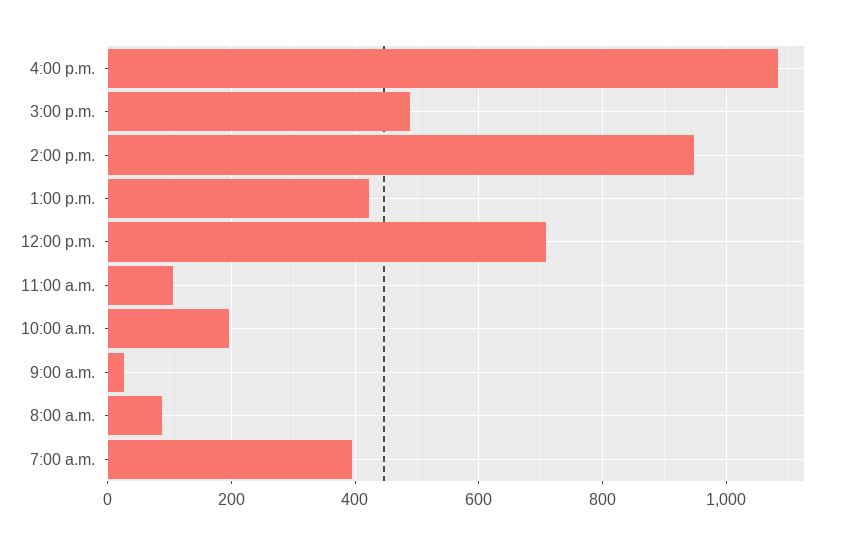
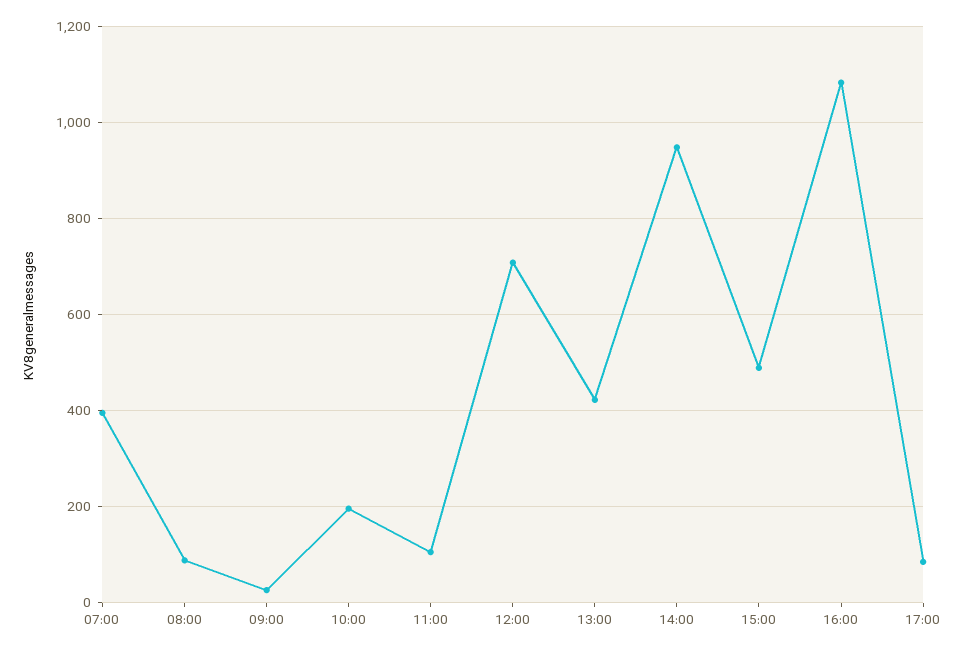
17:00: none -> 80

